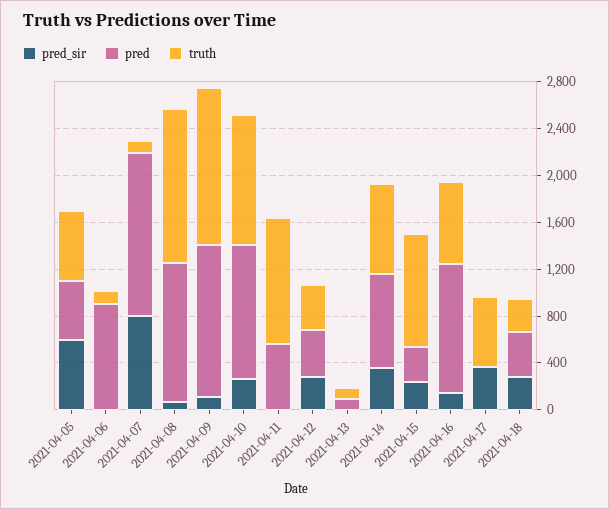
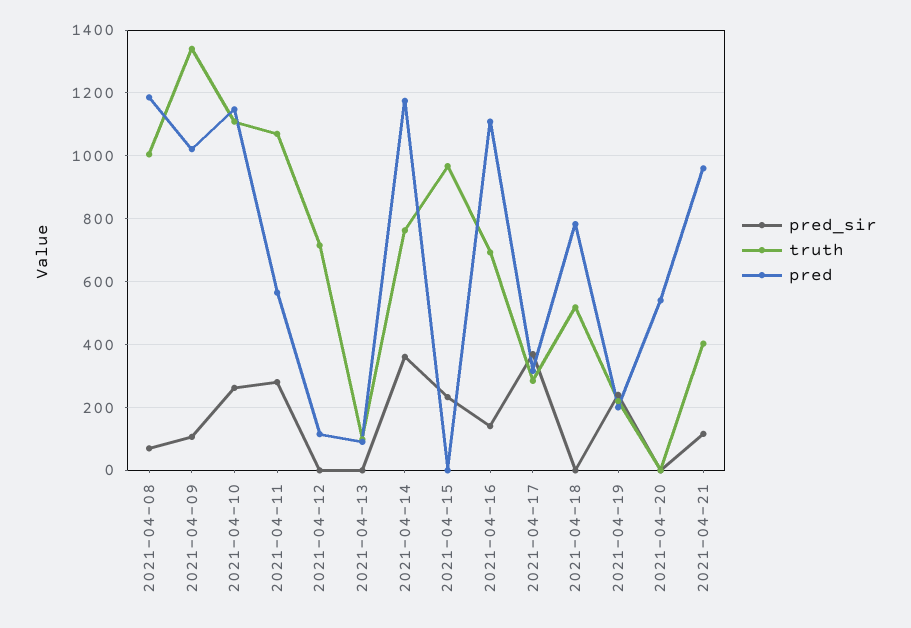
pred_sir, 2021-04-05: 600 -> none
pred, 2021-04-05: 500 -> none
truth, 2021-04-05: 600 -> none
pred_sir, 2021-04-06: 0 -> none
pred, 2021-04-06: 900 -> none
truth, 2021-04-06: 100 -> none
pred_sir, 2021-04-07: 800 -> none
pred, 2021-04-07: 1400 -> none
truth, 2021-04-07: 100 -> none
truth, 2021-04-08: 1300 -> 1000
pred, 2021-04-09: 1300 -> 1020
pred_sir, 2021-04-11: 0 -> 280
pred_sir, 2021-04-12: 300 -> 0
pred, 2021-04-12: 400 -> 120
truth, 2021-04-12: 400 -> 720
pred, 2021-04-14: 800 -> 1180
pred, 2021-04-15: 300 -> 0
pred, 2021-04-17: 0 -> 320
truth, 2021-04-17: 600 -> 280
pred_sir, 2021-04-18: 300 -> 0
pred, 2021-04-18: 400 -> 780
truth, 2021-04-18: 300 -> 520
pred_sir, 2021-04-19: none -> 240
truth, 2021-04-19: none -> 220
pred, 2021-04-19: none -> 200
pred_sir, 2021-04-20: none -> 0
truth, 2021-04-20: none -> 0
pred, 2021-04-20: none -> 540
pred_sir, 2021-04-21: none -> 120
truth, 2021-04-21: none -> 400
pred, 2021-04-21: none -> 960

